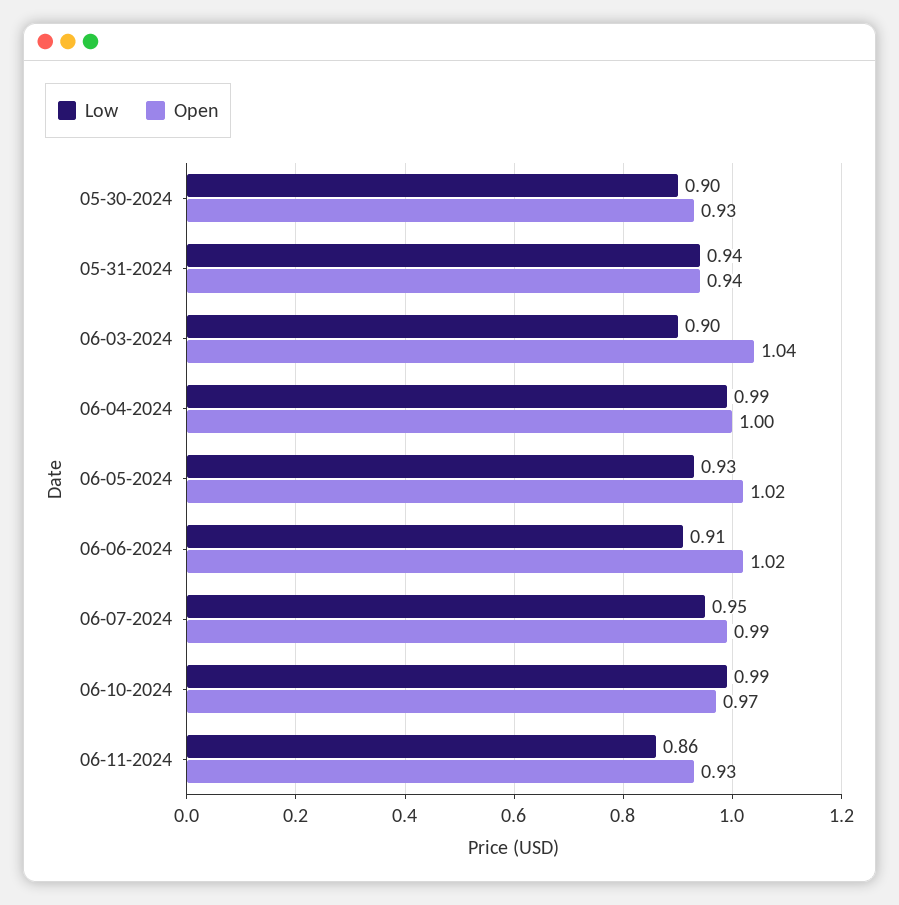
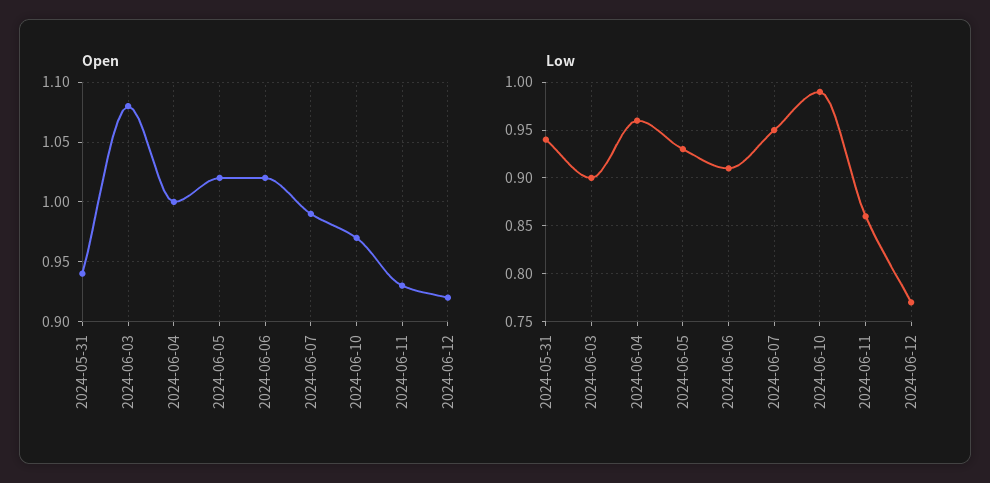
Low, 05-30-2024: 0.9 -> none
Open, 05-30-2024: 0.93 -> none
Open, 06-03-2024: 1.04 -> 1.08
Low, 06-04-2024: 0.99 -> 0.96
Open, 2024-06-12: none -> 0.92
Low, 2024-06-12: none -> 0.77

